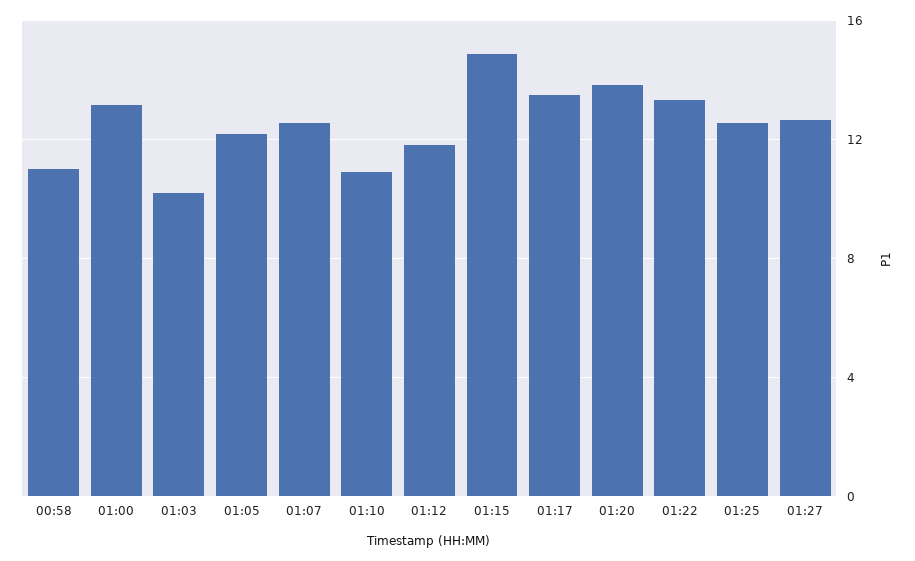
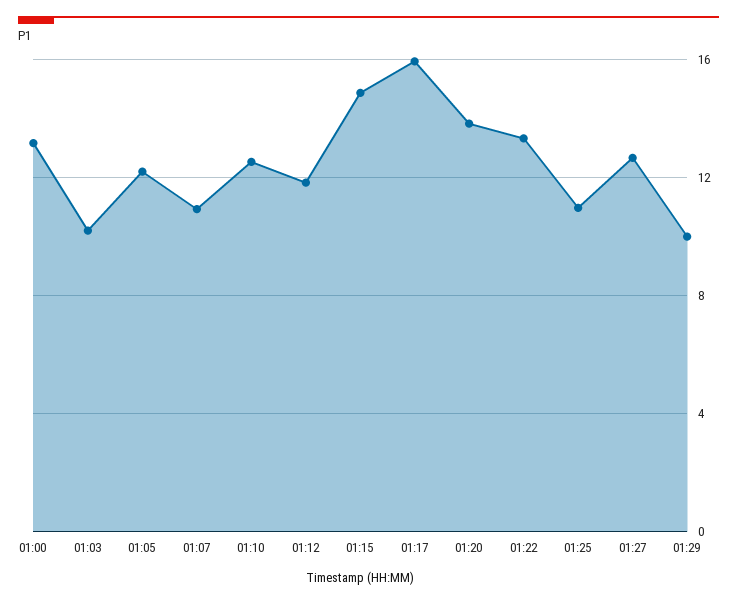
00:58: 11 -> none
01:07: 12.5 -> 11
01:10: 11 -> 12.5
01:17: 13.5 -> 16
01:25: 12.5 -> 11
01:29: none -> 10

